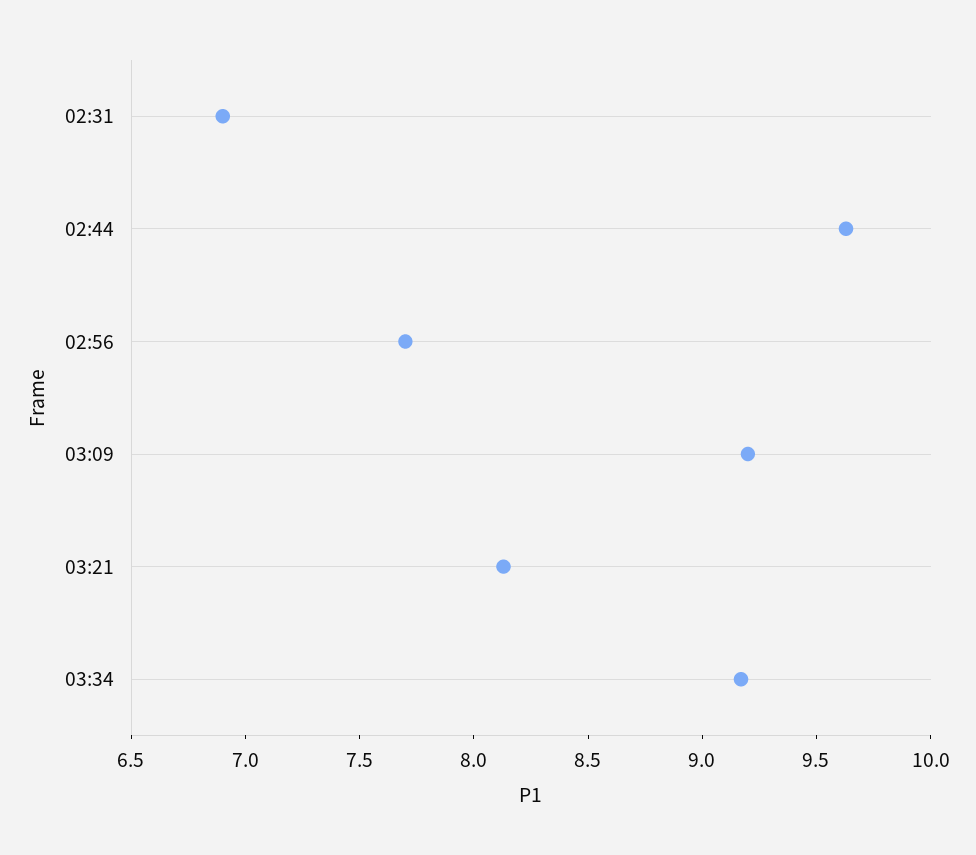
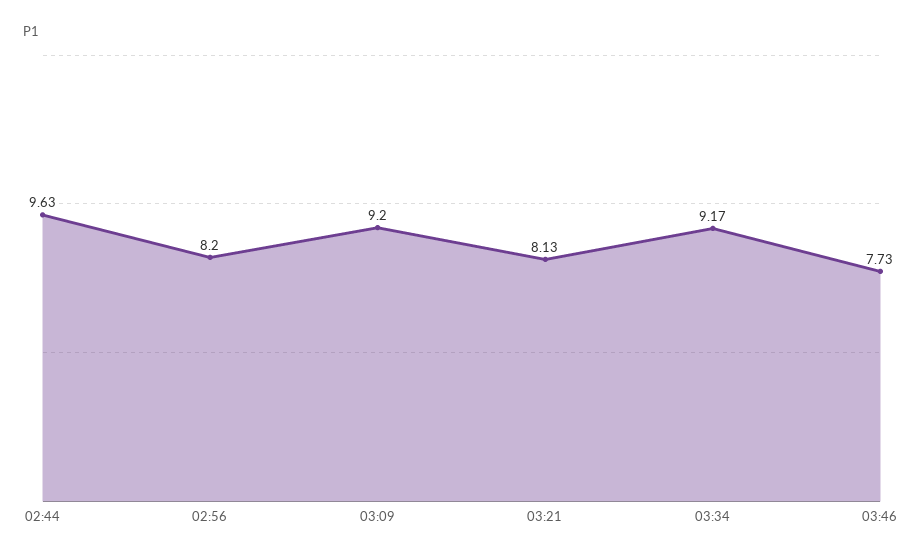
02:31: 6.9 -> none
02:56: 7.7 -> 8.2
03:46: none -> 7.73

